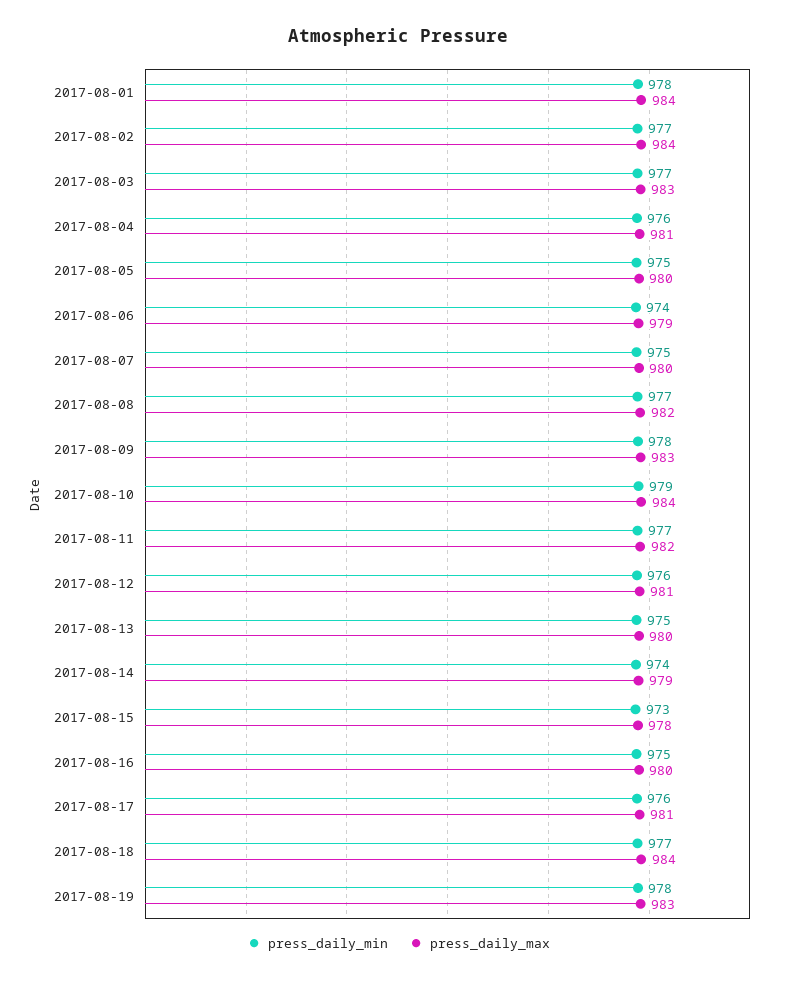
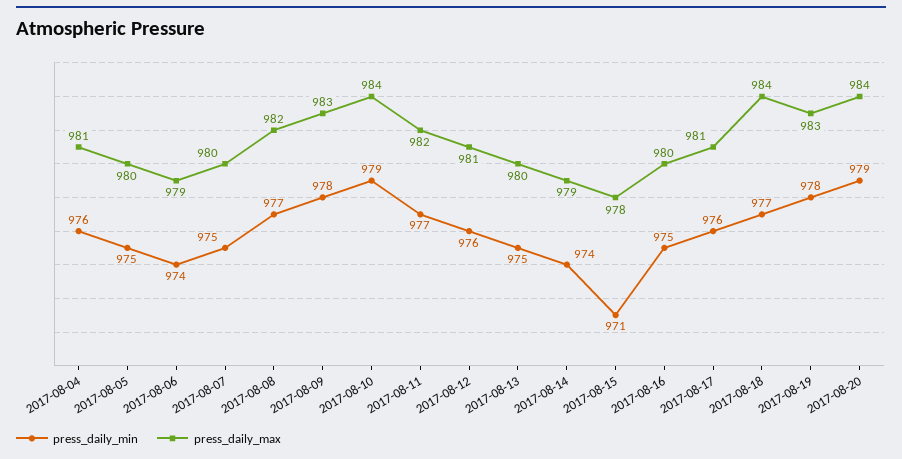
press_daily_min, 2017-08-01: 978 -> none
press_daily_max, 2017-08-01: 984 -> none
press_daily_min, 2017-08-02: 977 -> none
press_daily_max, 2017-08-02: 984 -> none
press_daily_min, 2017-08-03: 977 -> none
press_daily_max, 2017-08-03: 983 -> none
press_daily_min, 2017-08-15: 973 -> 971
press_daily_min, 2017-08-20: none -> 979
press_daily_max, 2017-08-20: none -> 984

